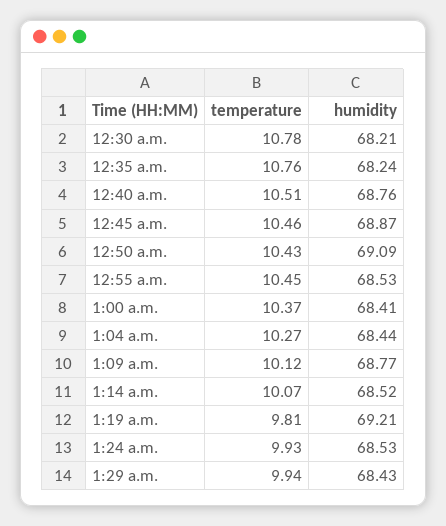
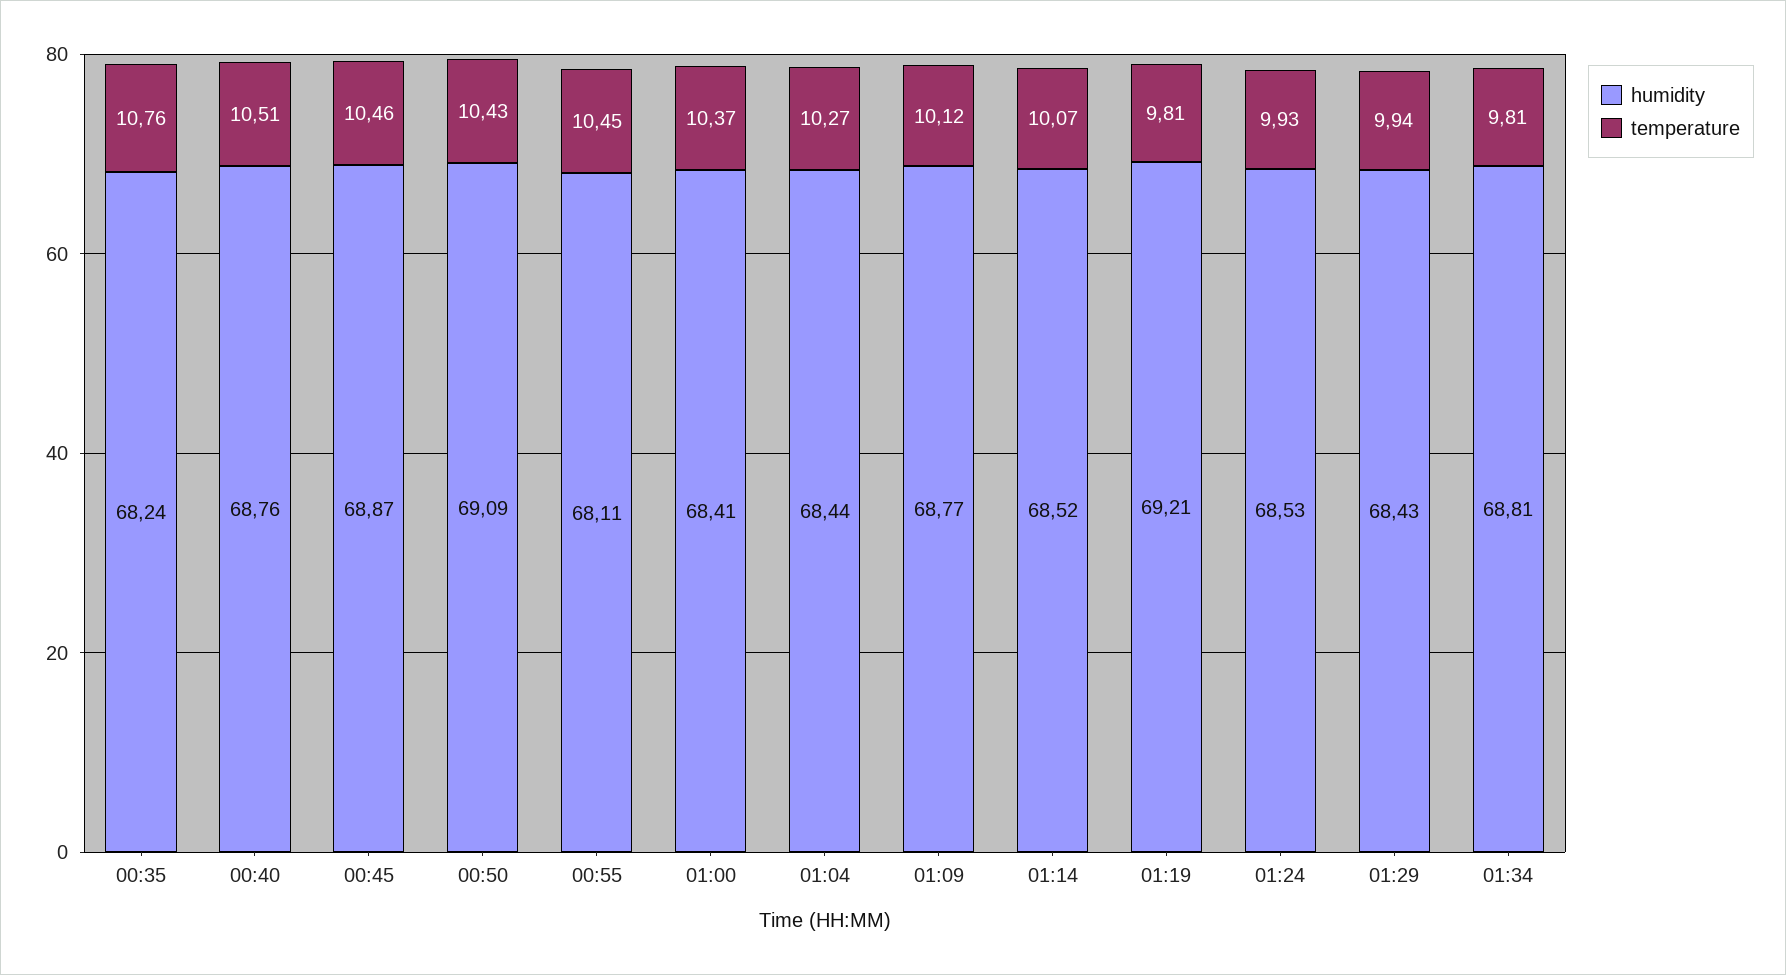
temperature, 12:30 a.m.: 10.78 -> none
humidity, 12:30 a.m.: 68.21 -> none
humidity, 12:55 a.m.: 68.53 -> 68.11
humidity, 01:34: none -> 68.81
temperature, 01:34: none -> 9.81

